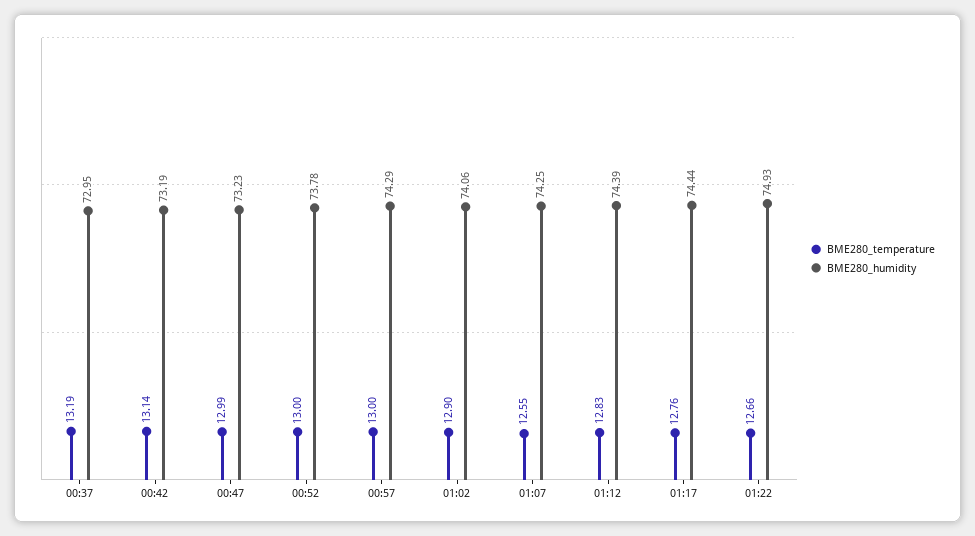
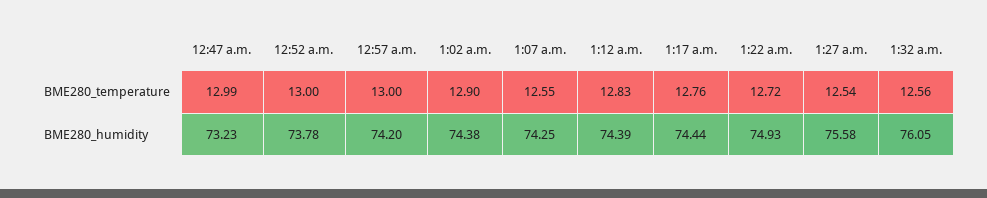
BME280_temperature, 00:37: 13.19 -> none
BME280_humidity, 00:37: 72.95 -> none
BME280_temperature, 00:42: 13.14 -> none
BME280_humidity, 00:42: 73.19 -> none
BME280_humidity, 00:57: 74.29 -> 74.2
BME280_humidity, 01:02: 74.06 -> 74.38
BME280_temperature, 01:22: 12.66 -> 12.72
BME280_temperature, 1:27 a.m.: none -> 12.54
BME280_temperature, 1:32 a.m.: none -> 12.56
BME280_humidity, 1:27 a.m.: none -> 75.58
BME280_humidity, 1:32 a.m.: none -> 76.05

